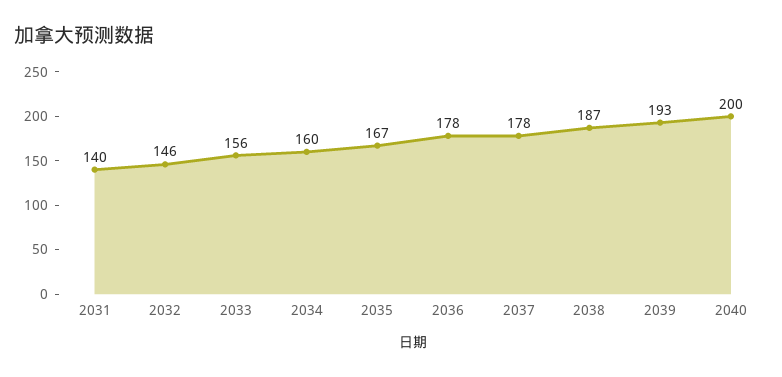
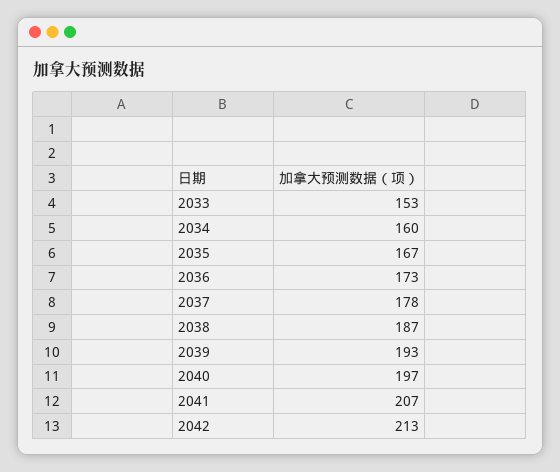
2031: 140 -> none
2032: 146 -> none
2033: 156 -> 153
2036: 178 -> 173
2040: 200 -> 197
2041: none -> 207
2042: none -> 213

